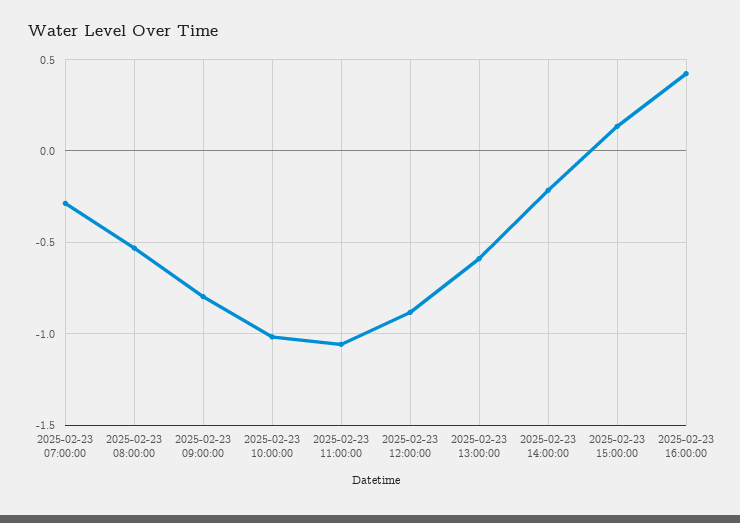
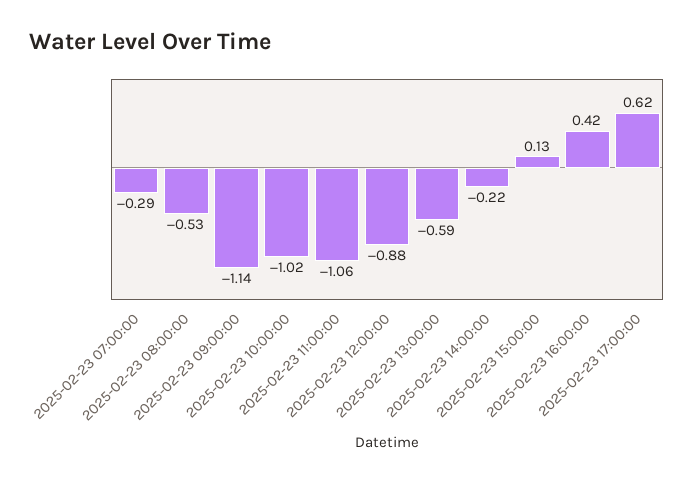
2025-02-23 09:00:00: -0.8 -> -1.14
2025-02-23 17:00:00: none -> 0.62

